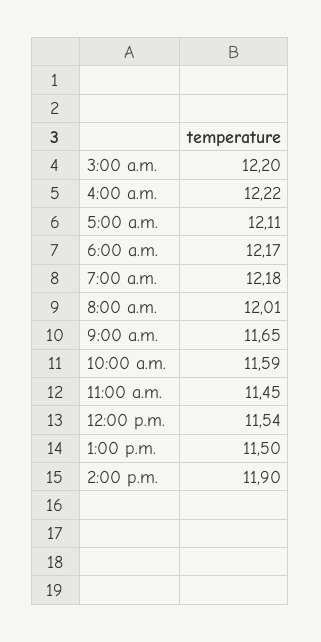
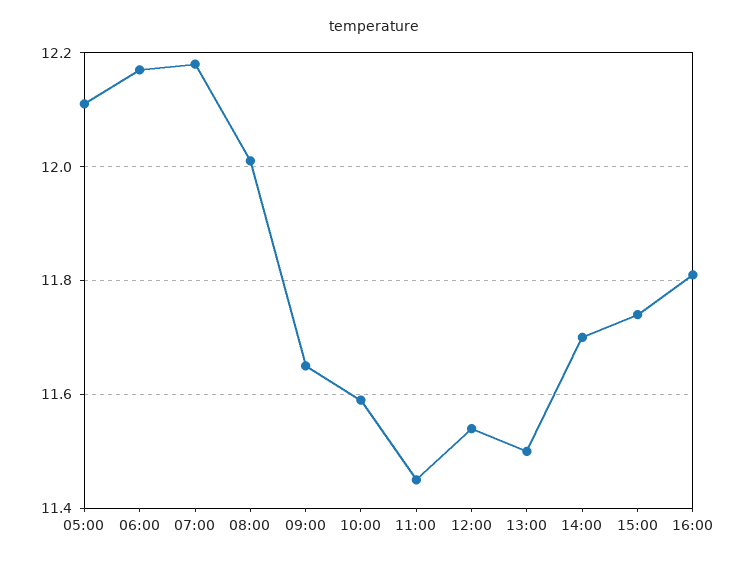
3:00 a.m.: 12.2 -> none
4:00 a.m.: 12.22 -> none
2:00 p.m.: 11.9 -> 11.7
15:00: none -> 11.75
16:00: none -> 11.8

